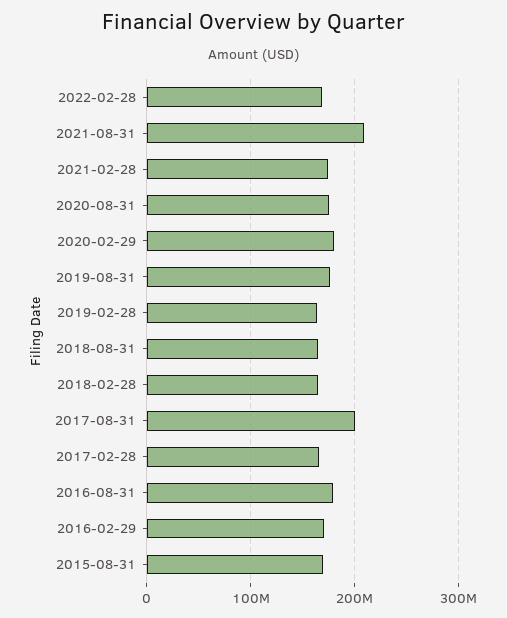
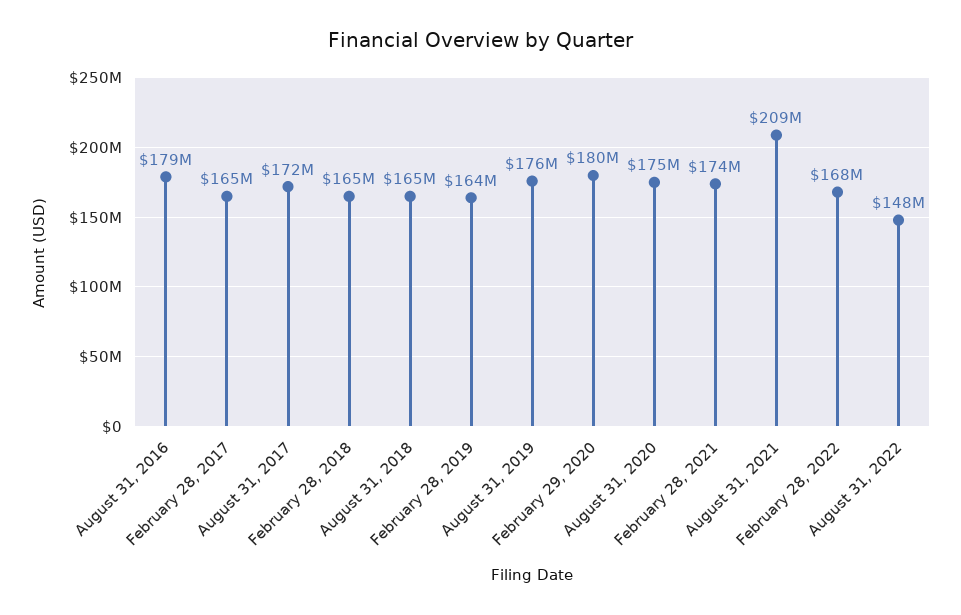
2017-08-31: 200000000 -> 172000000
2016-02-29: 170000000 -> none
2015-08-31: 170000000 -> none
August 31, 2022: none -> 148000000

